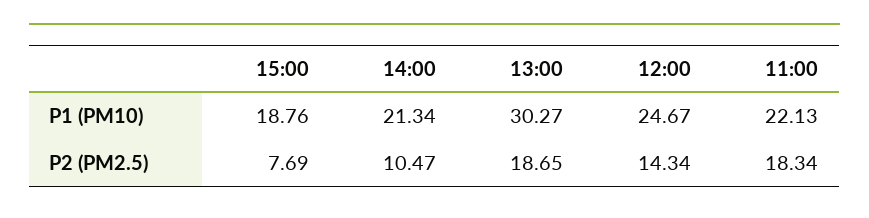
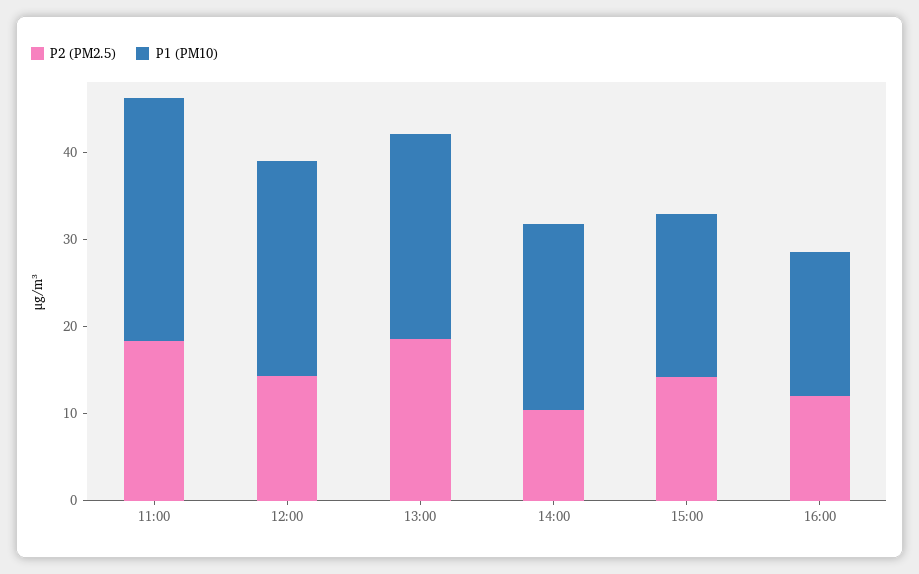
P1 (PM10), 13:00: 30.27 -> 24
P1 (PM10), 11:00: 22.13 -> 28
P2 (PM2.5), 15:00: 7.69 -> 14
P2 (PM2.5), 16:00: none -> 12
P1 (PM10), 16:00: none -> 16

